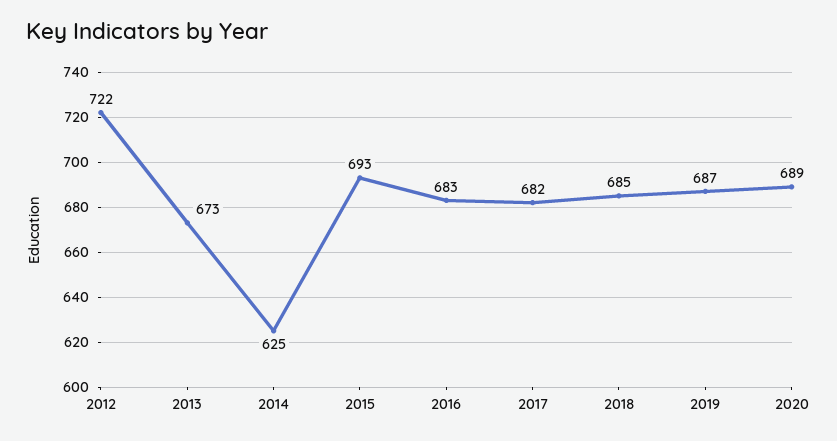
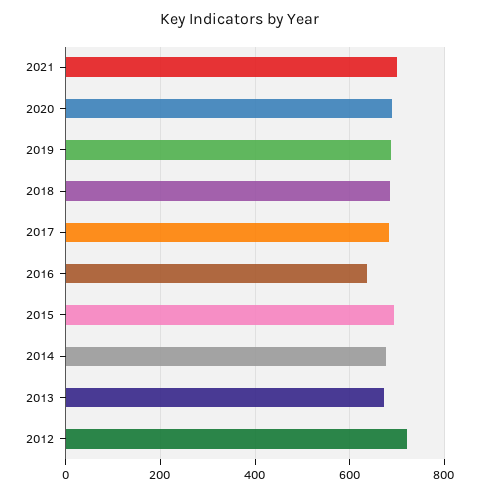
2014: 625 -> 680
2016: 683 -> 640
2021: none -> 700

